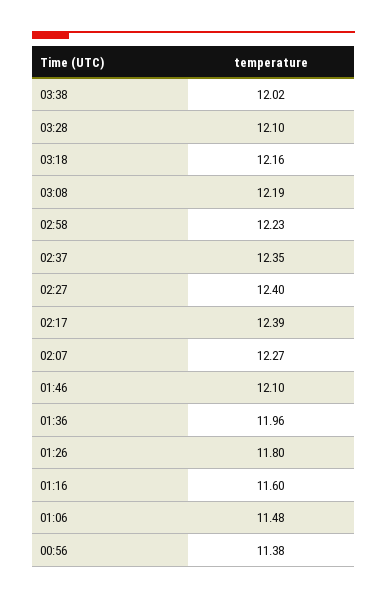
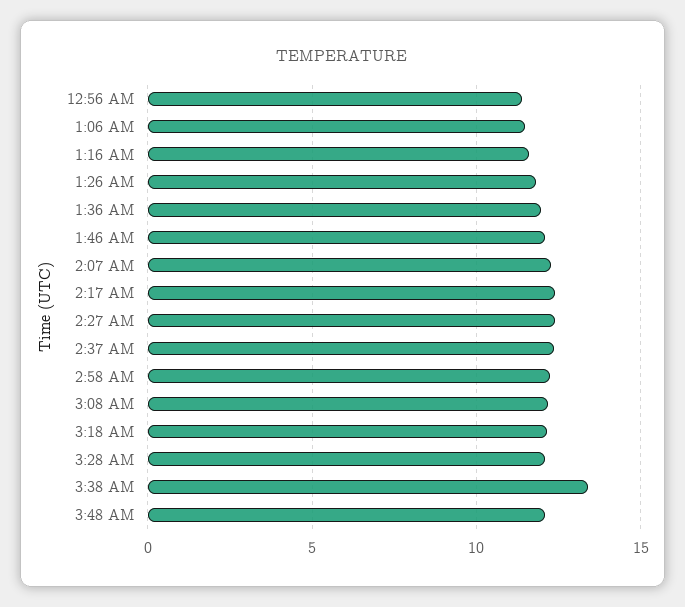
03:38: 12.02 -> 13.5
3:48 AM: none -> 12

